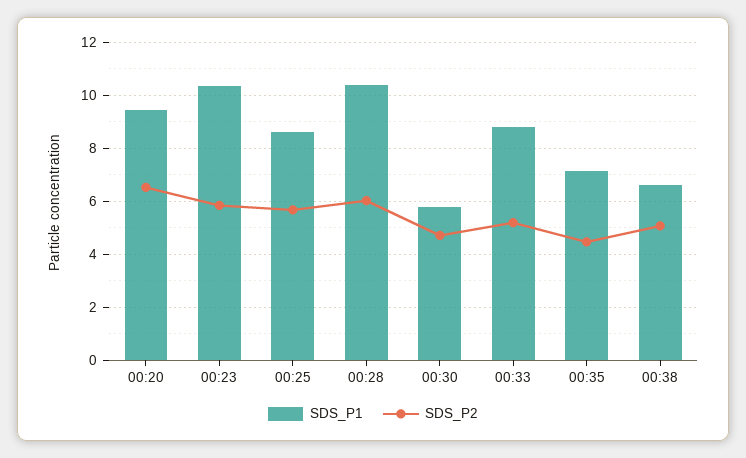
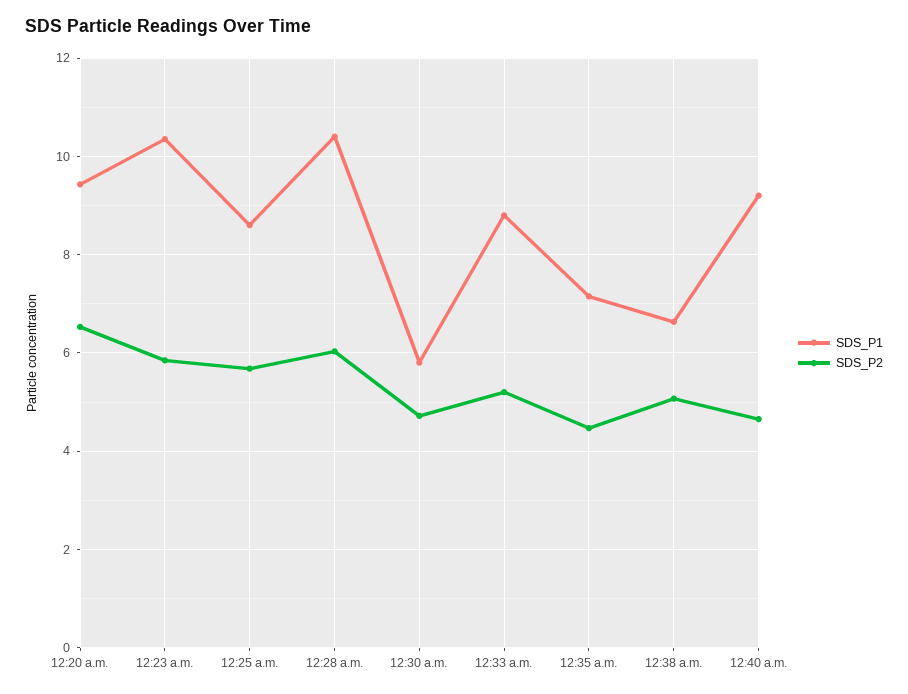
SDS_P1, 12:40 a.m.: none -> 9.2
SDS_P2, 12:40 a.m.: none -> 4.6

